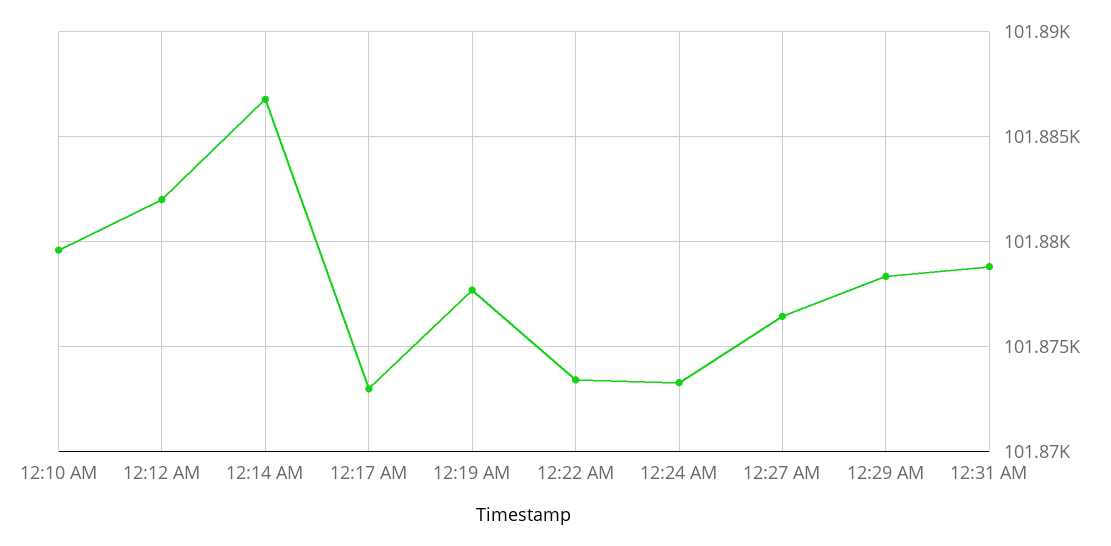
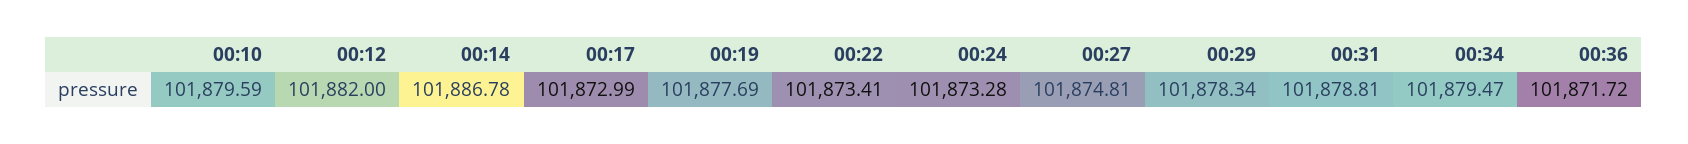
12:27 AM: 101876.5 -> 101874.81
00:34: none -> 101879.47
00:36: none -> 101871.72

